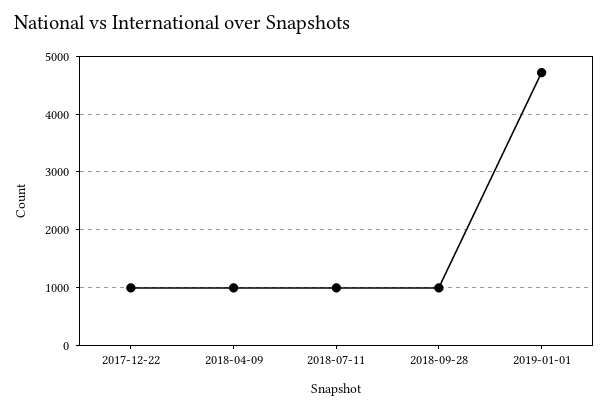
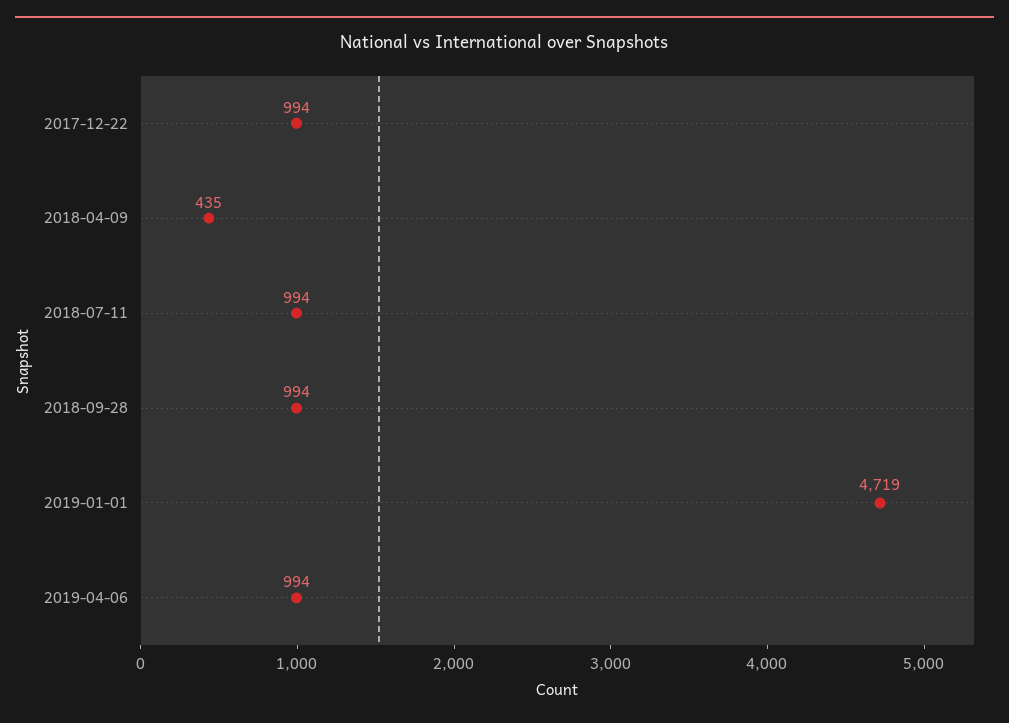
2018-04-09: 1000 -> 435
2019-04-06: none -> 994

